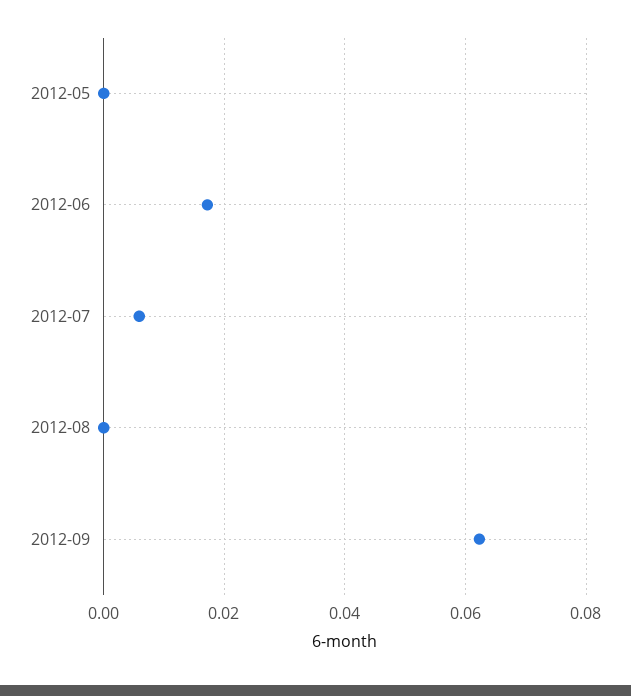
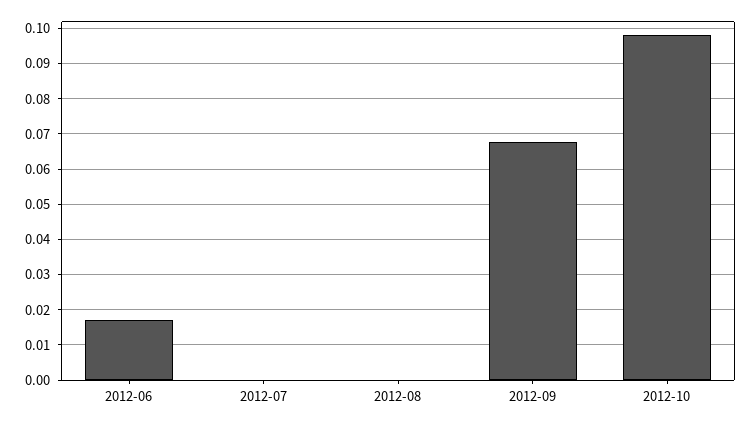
2012-05: 0 -> none
2012-07: 0.006 -> 0
2012-09: 0.062 -> 0.068
2012-10: none -> 0.098

